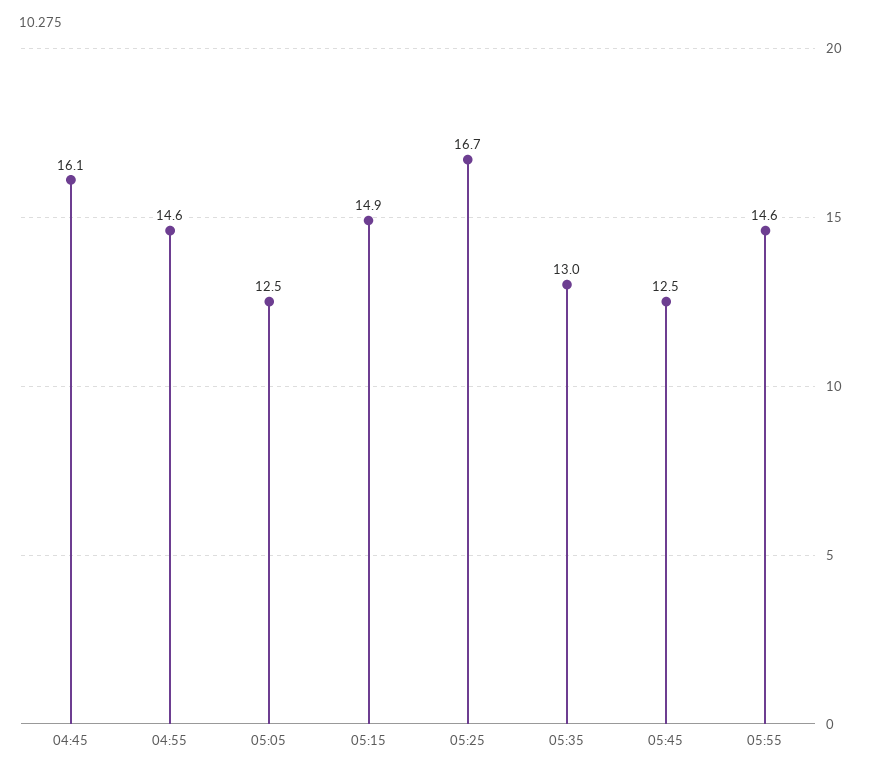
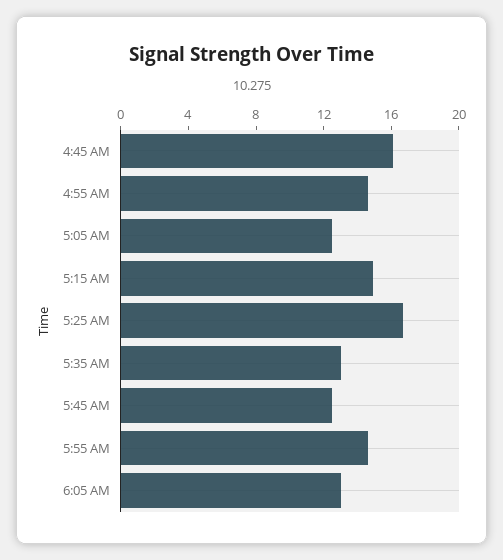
6:05 AM: none -> 13

